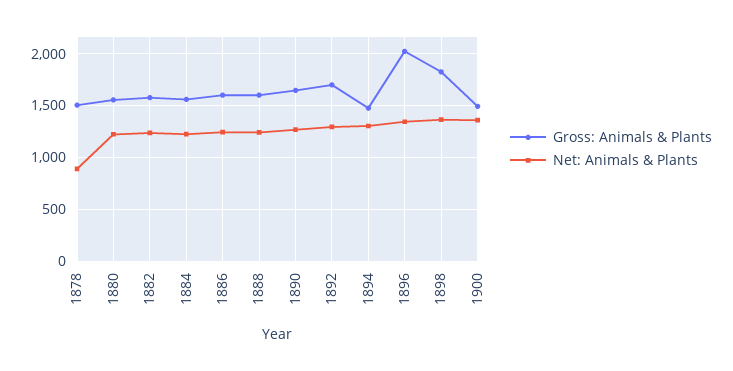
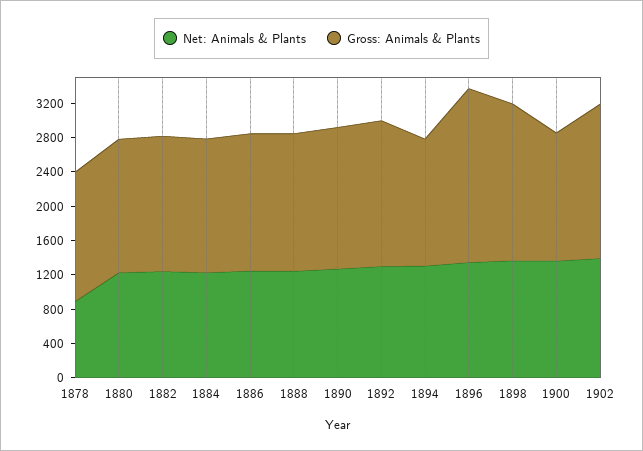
Net: Animals & Plants, 1902: none -> 1400
Gross: Animals & Plants, 1902: none -> 1800

